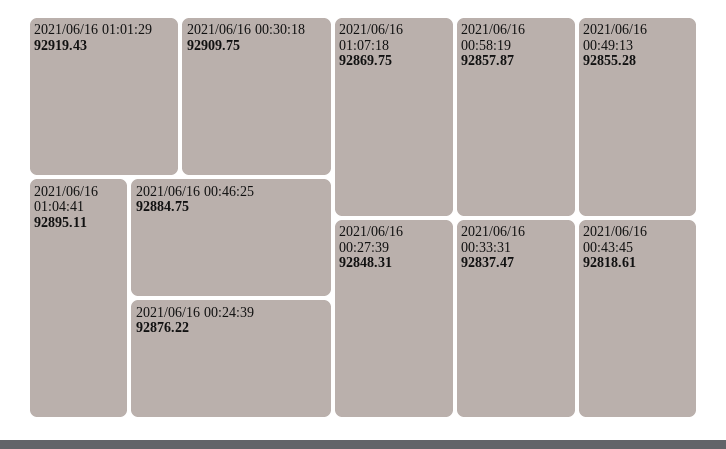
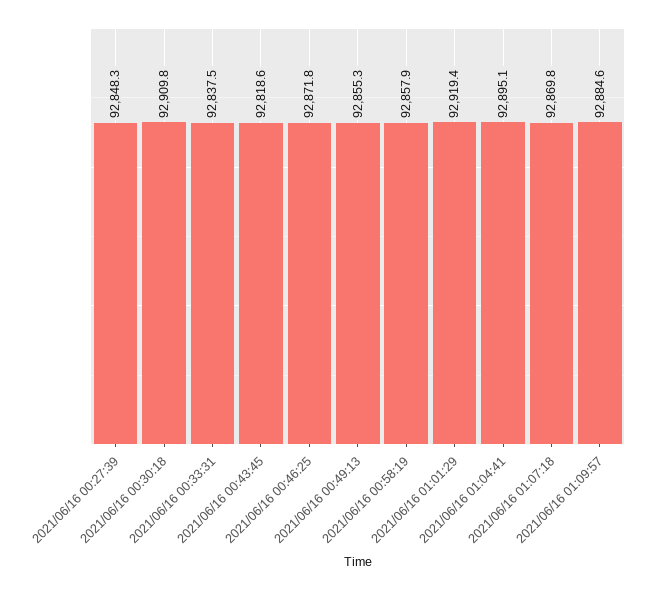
2021/06/16 00:46:25: 92884.75 -> 92871.8
2021/06/16 00:24:39: 92876.22 -> none
2021/06/16 01:09:57: none -> 92884.6

